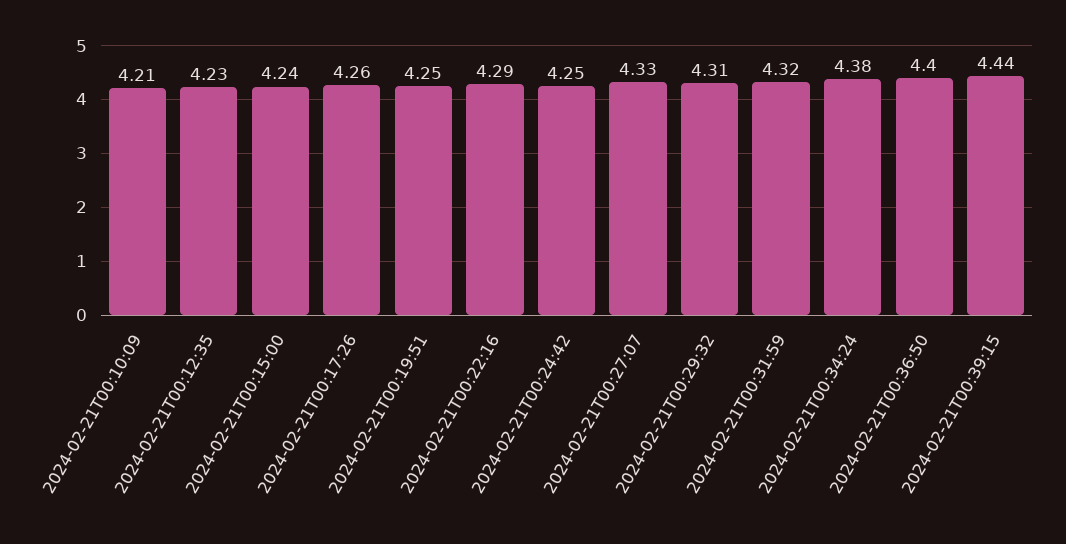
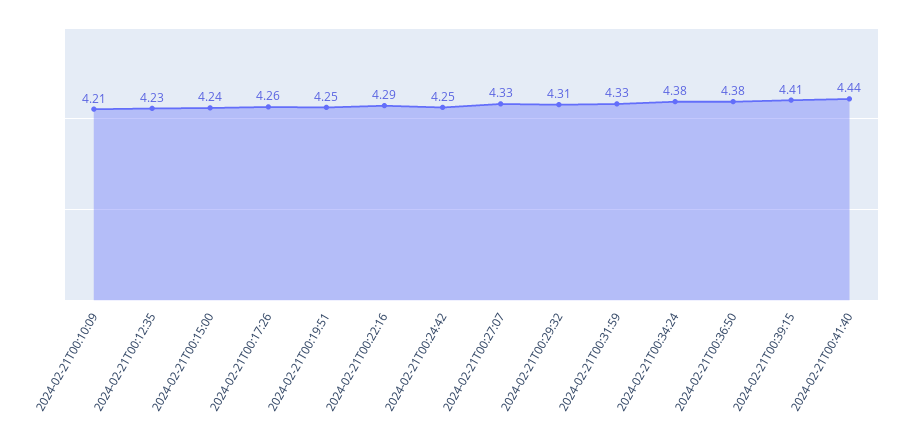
2024-02-21T00:31:59: 4.32 -> 4.33
2024-02-21T00:36:50: 4.4 -> 4.38
2024-02-21T00:39:15: 4.44 -> 4.41
2024-02-21T00:41:40: none -> 4.44

